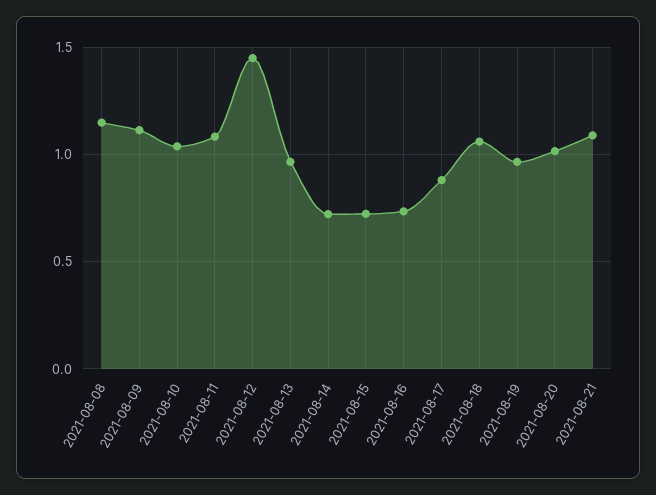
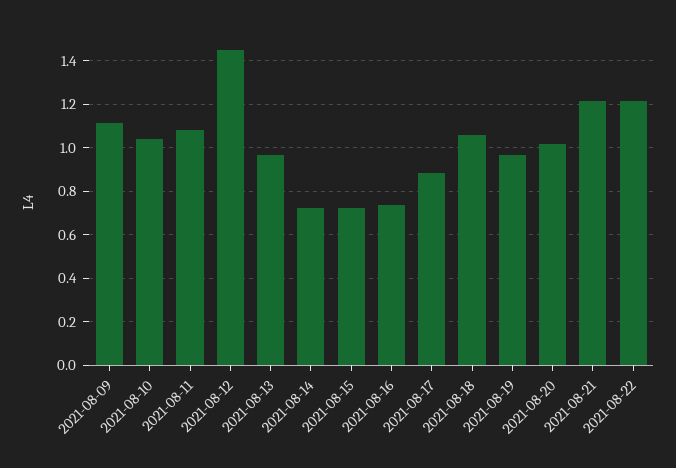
2021-08-08: 1.15 -> none
2021-08-21: 1.1 -> 1.2
2021-08-22: none -> 1.2

